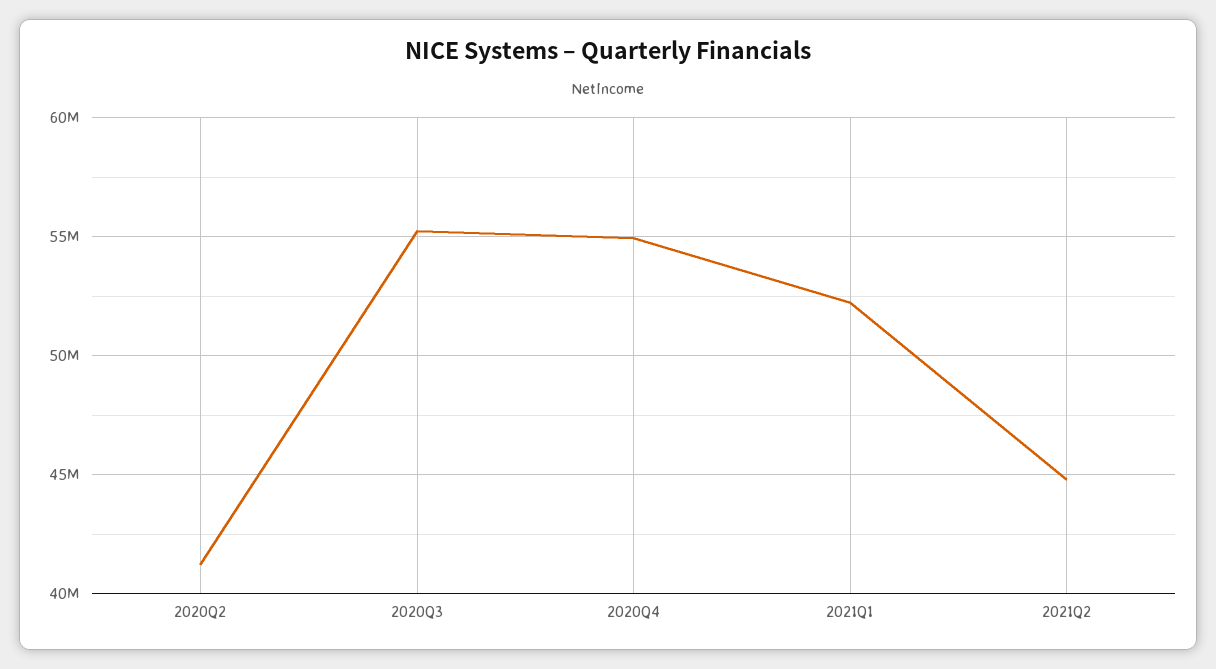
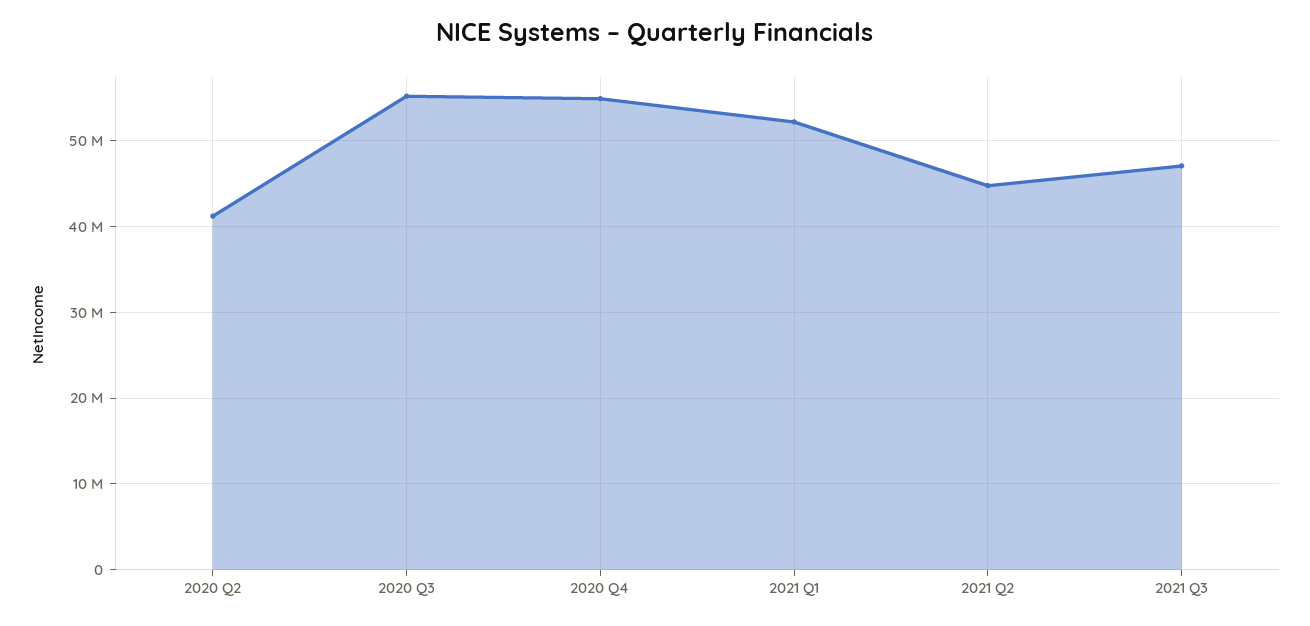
2021 Q3: none -> 47000000

